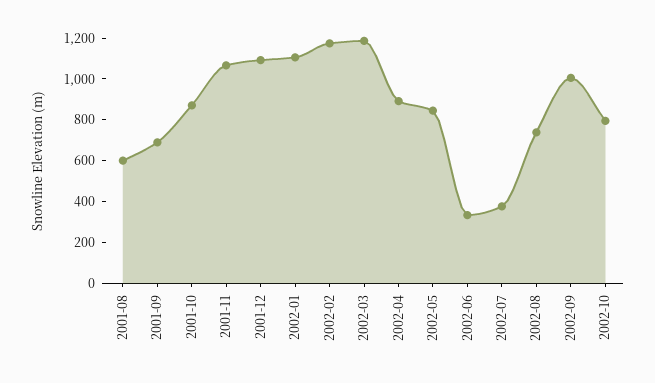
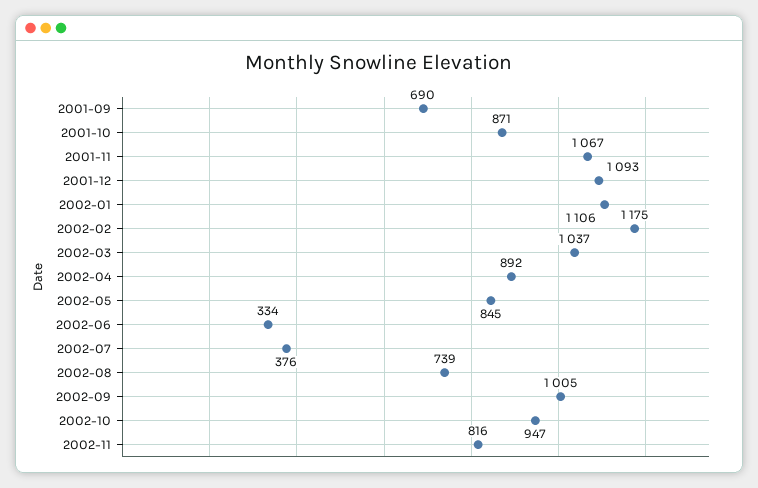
2001-08: 600 -> none
2002-03: 1200 -> 1037
2002-10: 800 -> 947
2002-11: none -> 816

